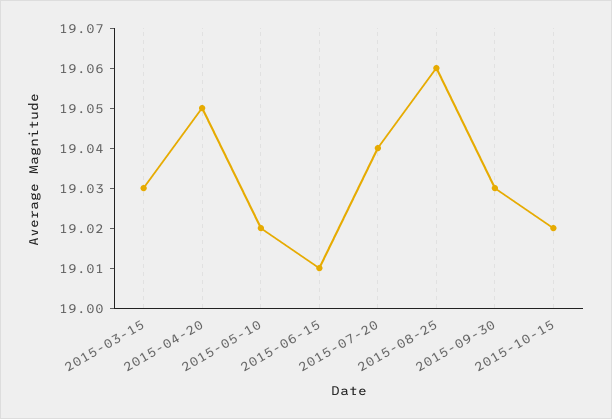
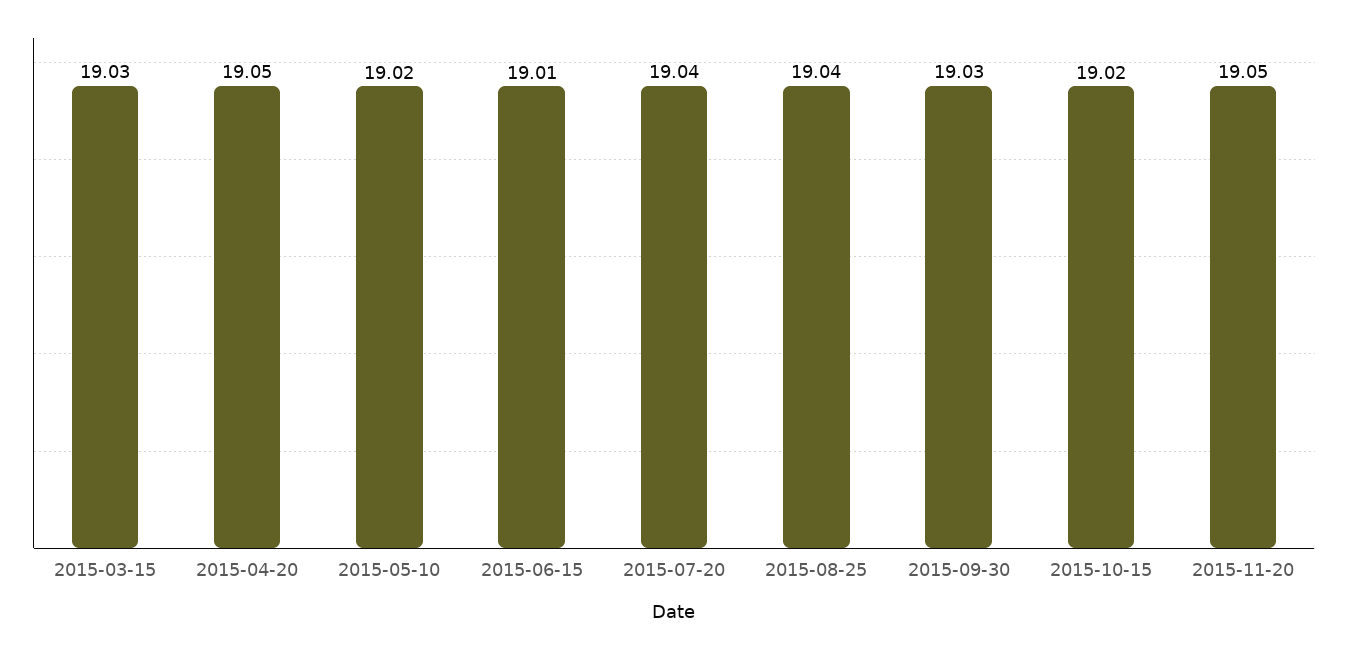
2015-08-25: 19.06 -> 19.04
2015-11-20: none -> 19.05

